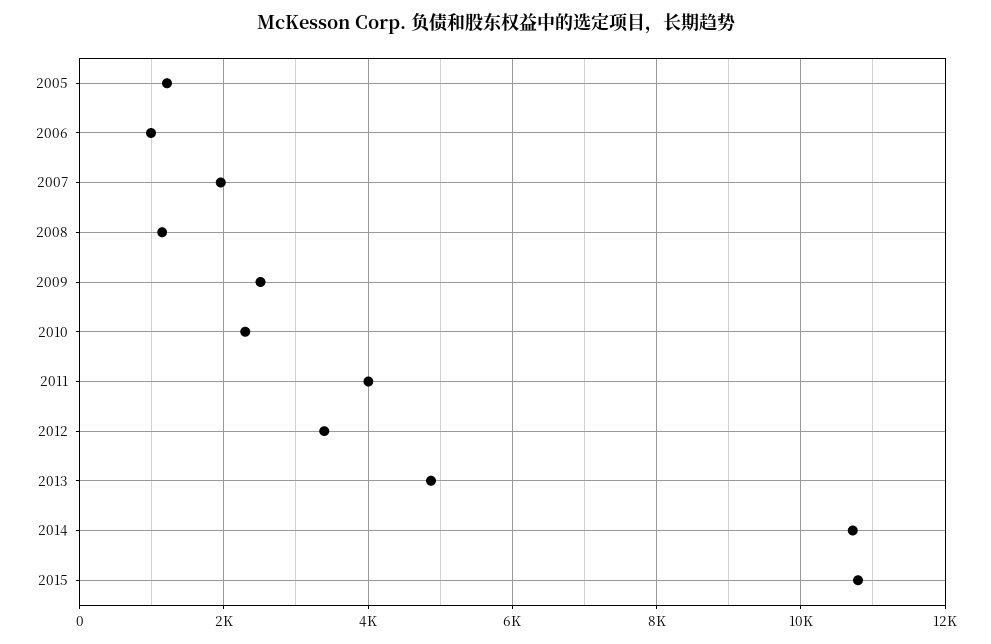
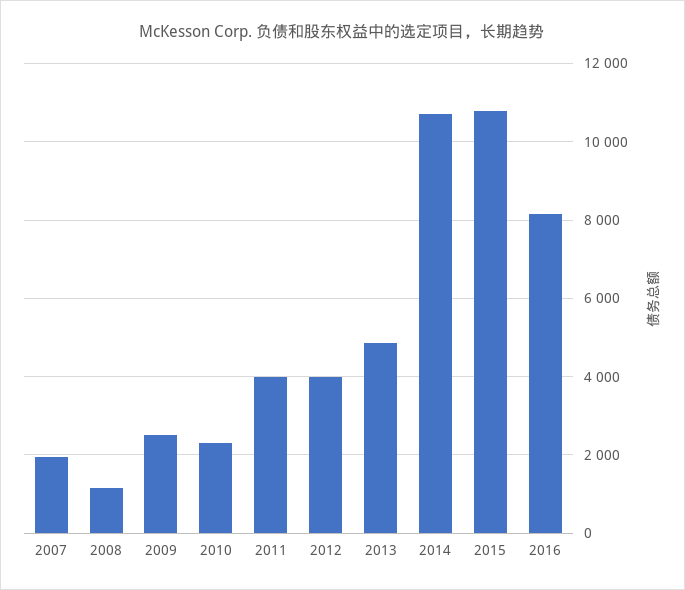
2005: 1200 -> none
2006: 1000 -> none
2012: 3400 -> 4000
2016: none -> 8200

